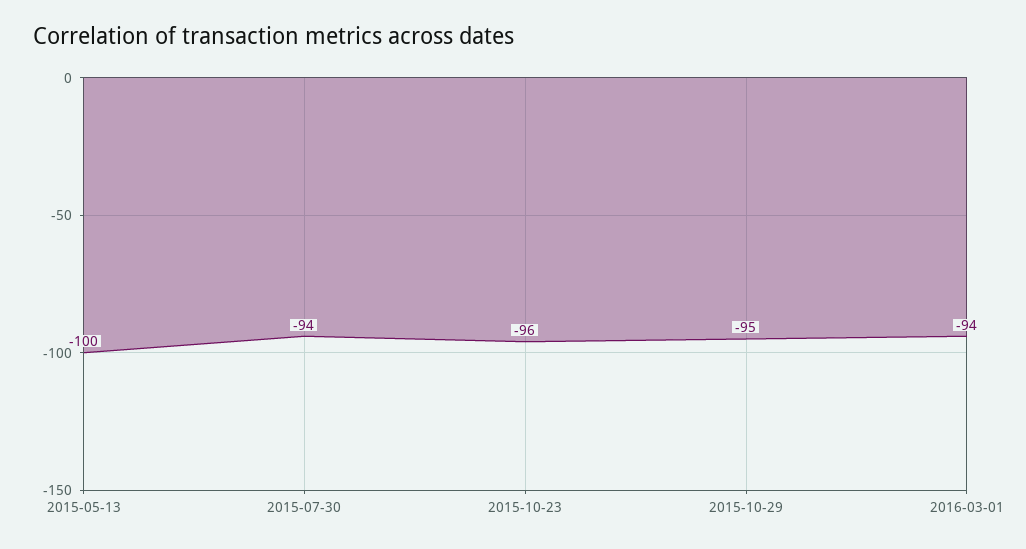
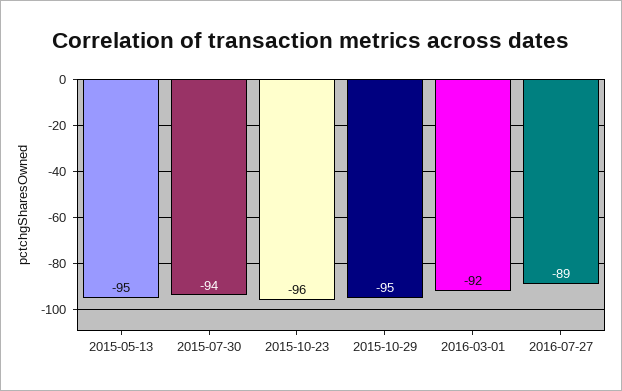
2015-05-13: -100 -> -95
2016-03-01: -94 -> -92
2016-07-27: none -> -89

